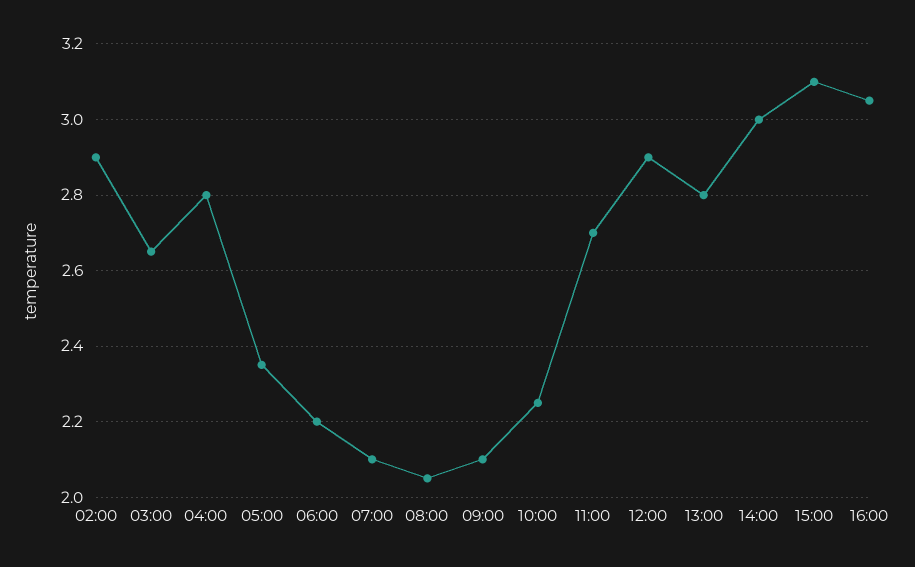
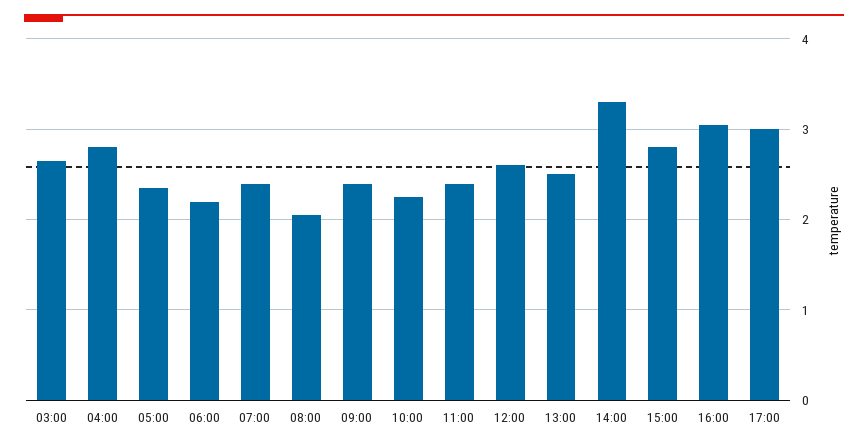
02:00: 2.9 -> none
07:00: 2.1 -> 2.4
09:00: 2.1 -> 2.4
11:00: 2.7 -> 2.4
12:00: 2.9 -> 2.6
13:00: 2.8 -> 2.5
14:00: 3 -> 3.3
15:00: 3.1 -> 2.8
17:00: none -> 3

